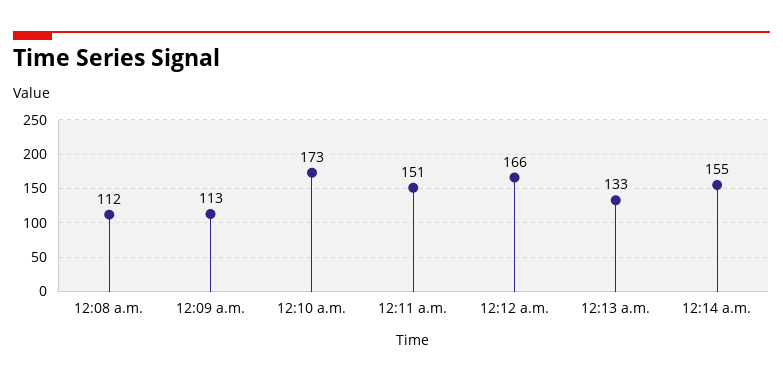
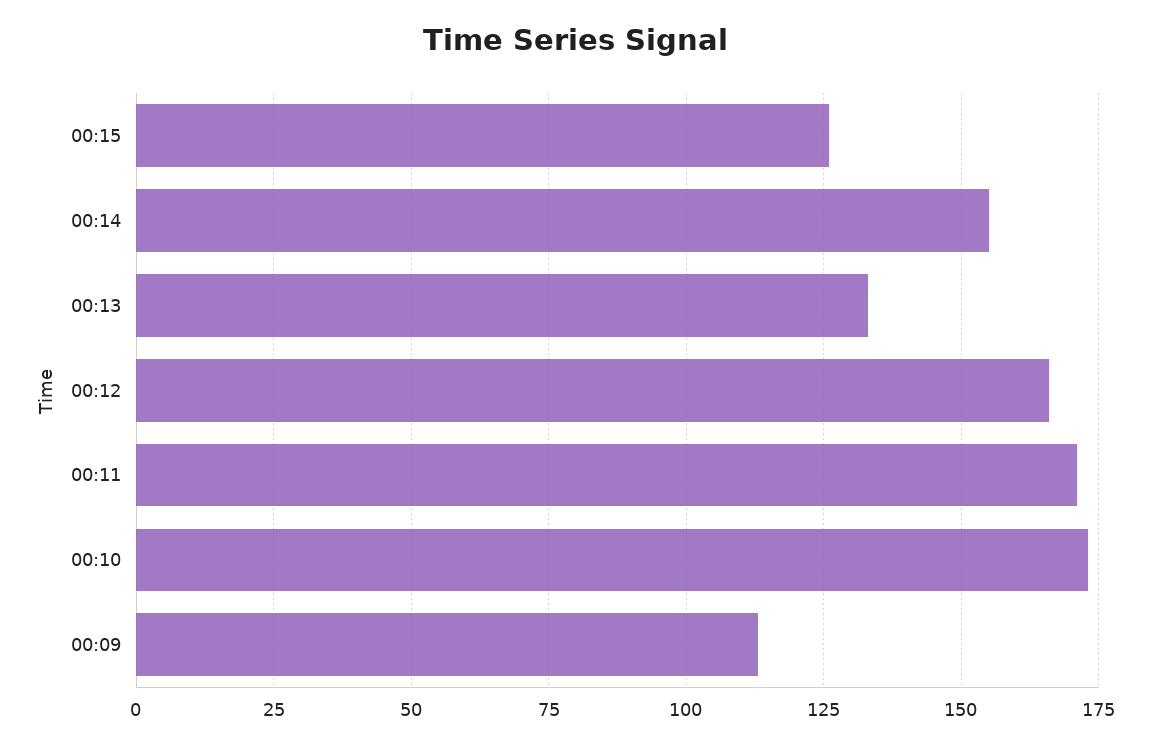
12:08 a.m.: 112 -> none
12:11 a.m.: 151 -> 170
00:15: none -> 125

